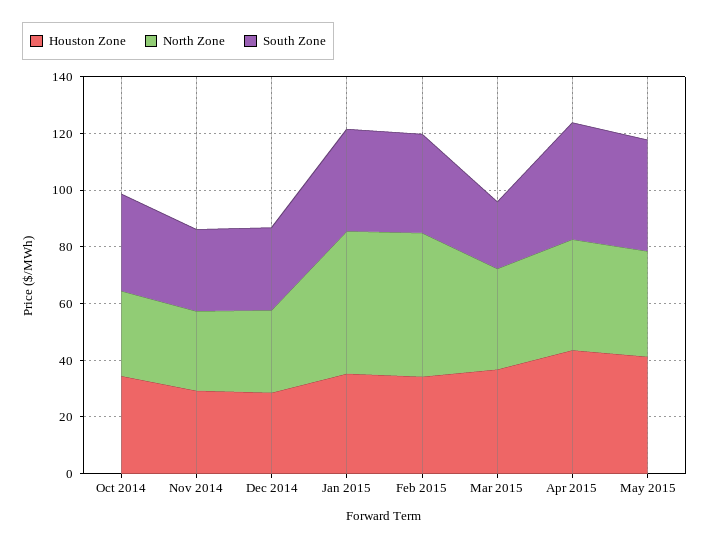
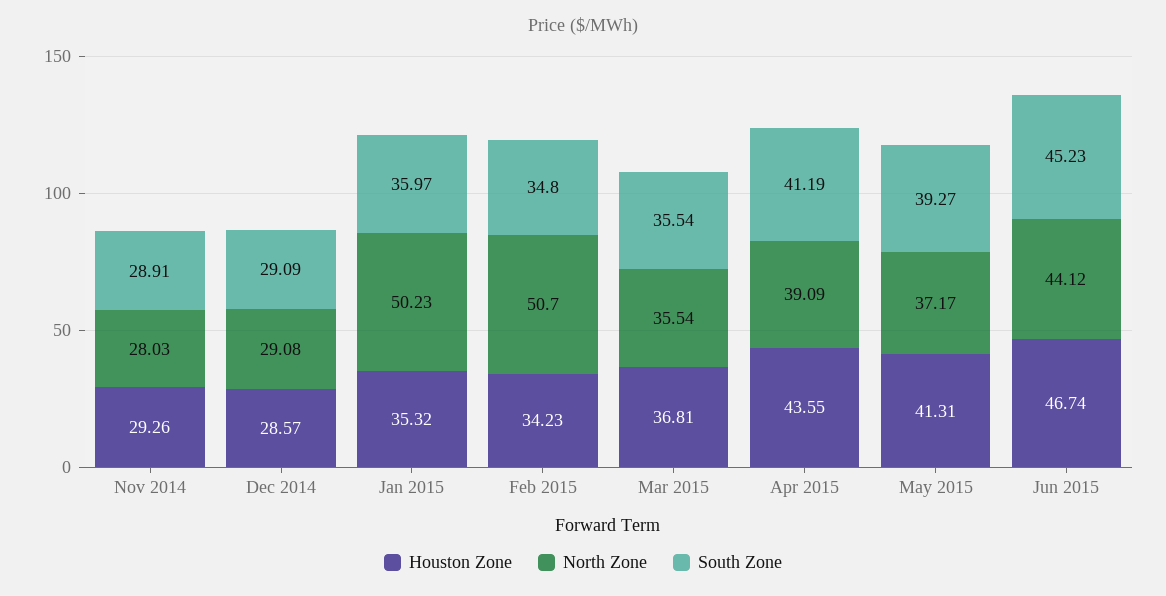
Houston Zone, Oct 2014: 35 -> none
North Zone, Oct 2014: 30 -> none
South Zone, Oct 2014: 35 -> none
South Zone, Mar 2015: 25 -> 35.54
Houston Zone, Jun 2015: none -> 46.74
North Zone, Jun 2015: none -> 44.12
South Zone, Jun 2015: none -> 45.23

